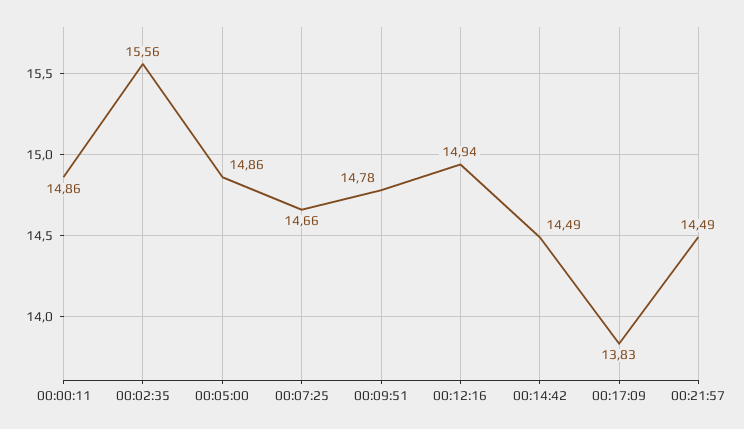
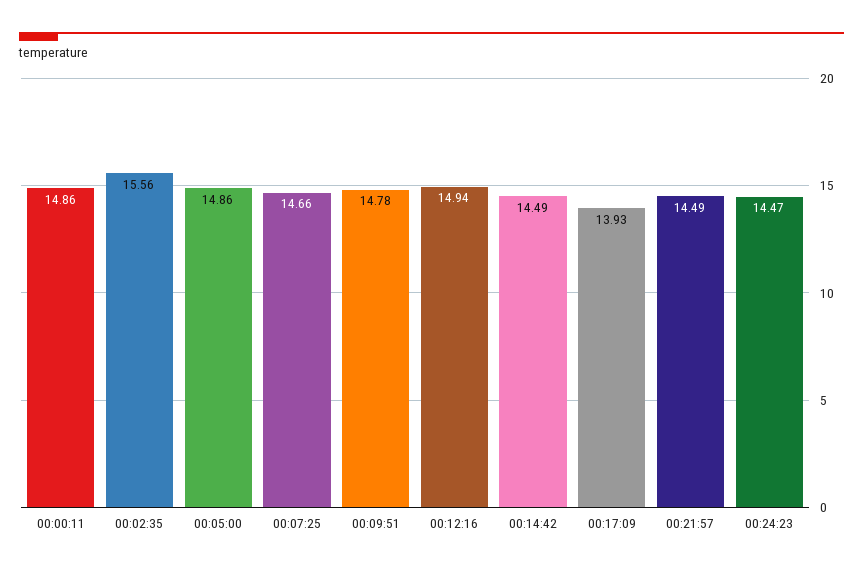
00:17:09: 13.83 -> 13.93
00:24:23: none -> 14.47

